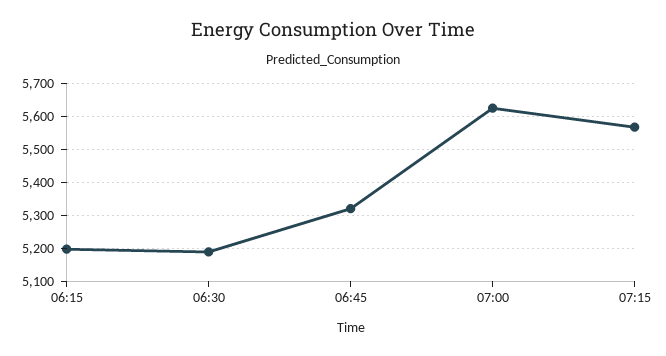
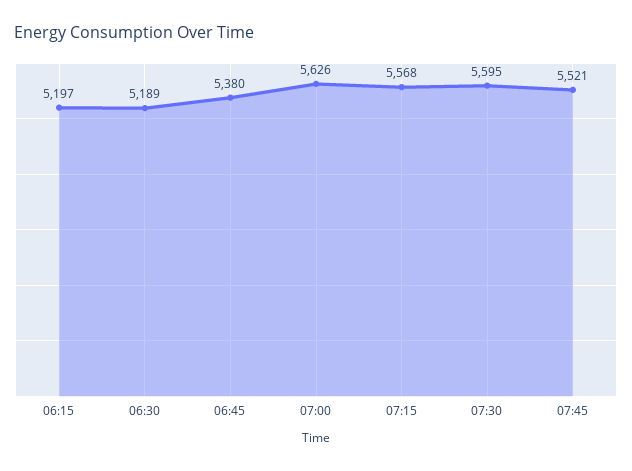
06:45: 5320 -> 5380
07:30: none -> 5595
07:45: none -> 5521

